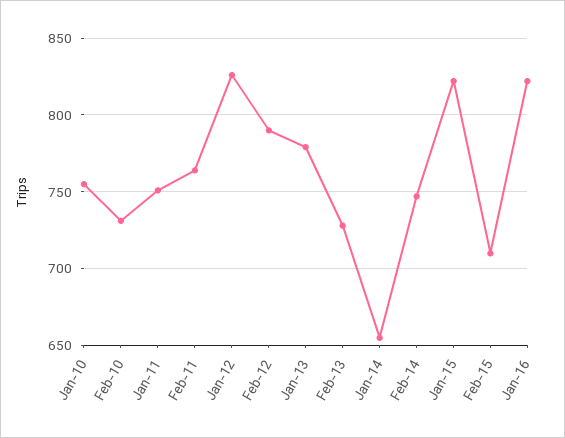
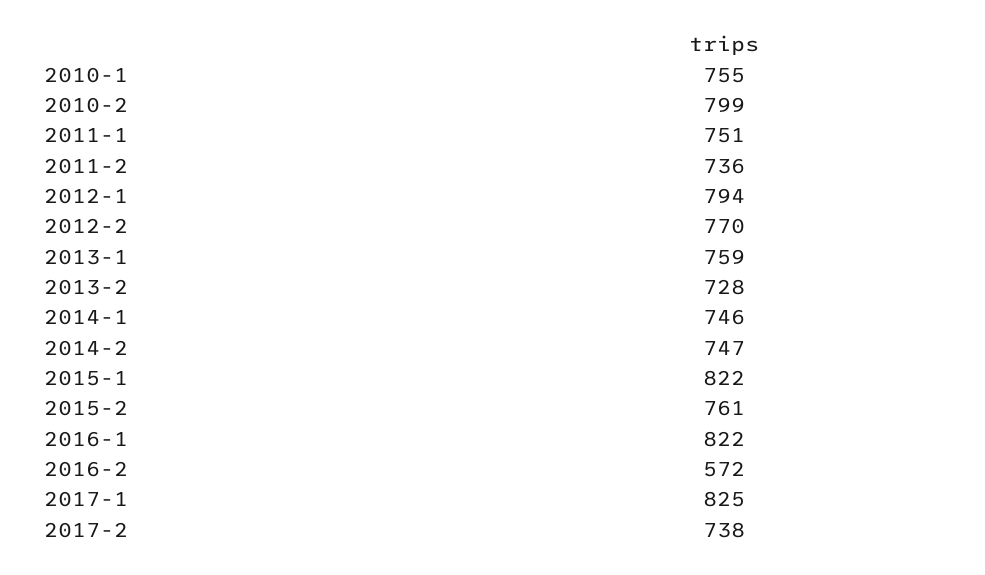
Feb-10: 730 -> 799
Feb-11: 765 -> 736
Jan-12: 825 -> 794
Feb-12: 790 -> 770
Jan-13: 780 -> 759
Jan-14: 655 -> 746
Feb-15: 710 -> 761
2016-2: none -> 572
2017-1: none -> 825
2017-2: none -> 738

